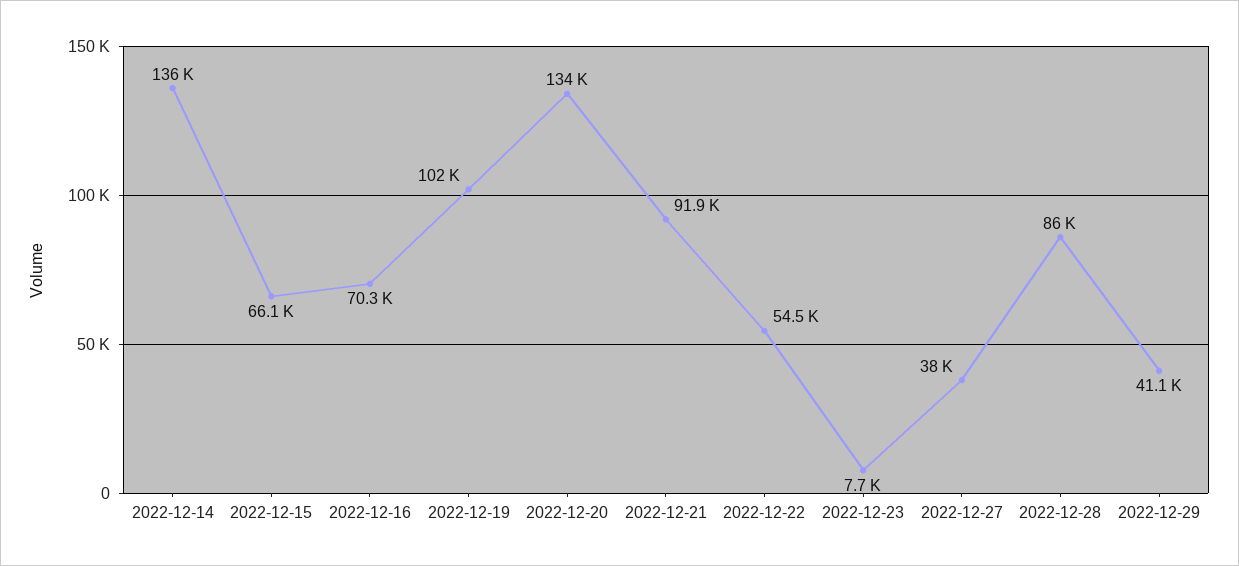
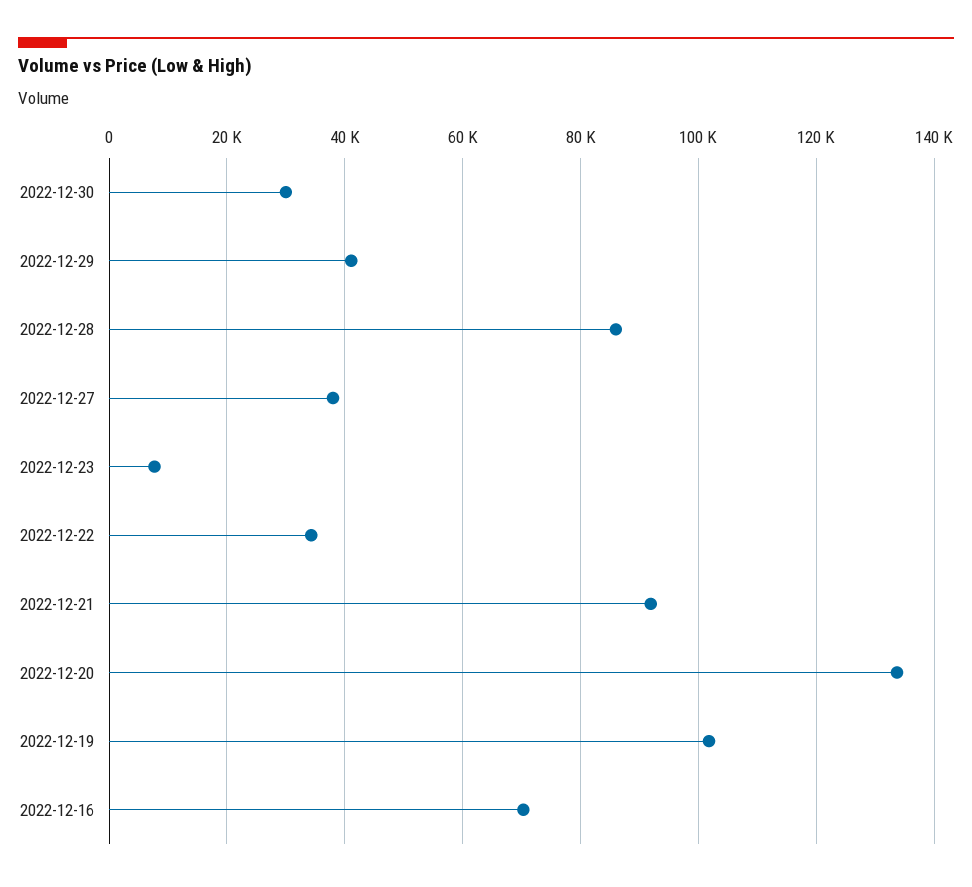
2022-12-14: 136000 -> none
2022-12-15: 66100 -> none
2022-12-22: 54500 -> 34000
2022-12-30: none -> 30000

